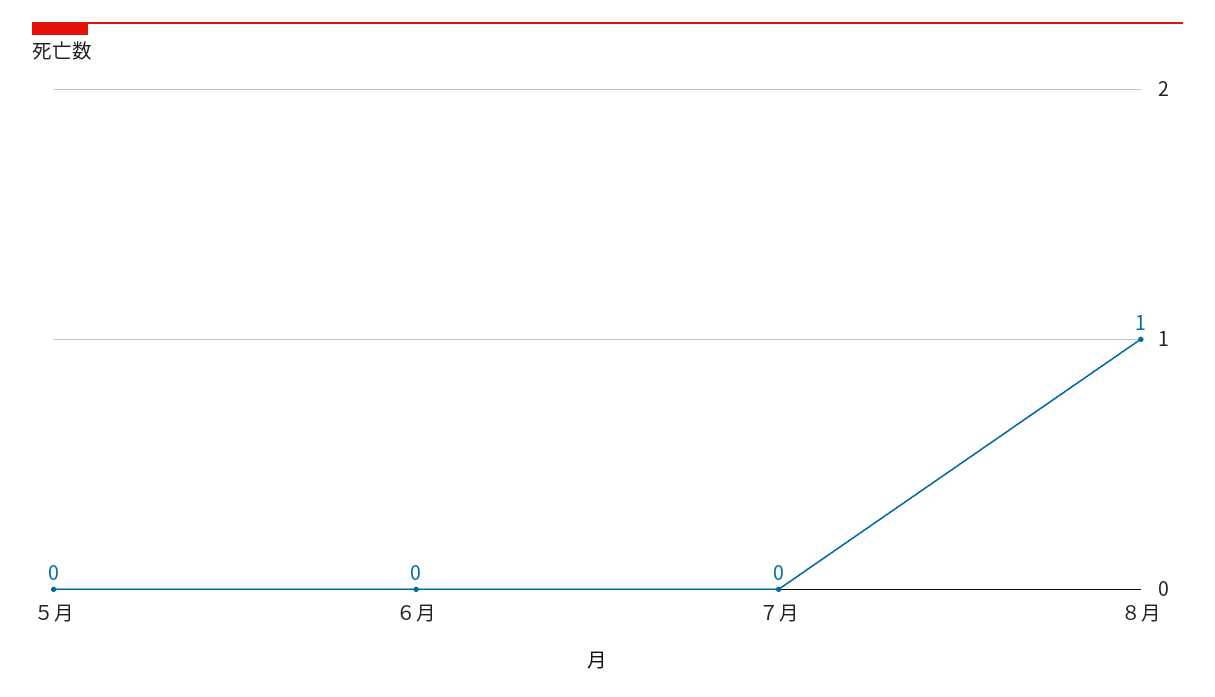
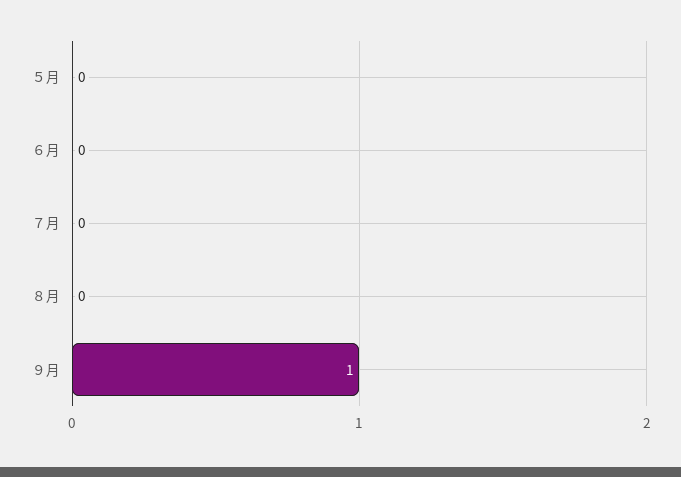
８月: 1 -> 0
９月: none -> 1

